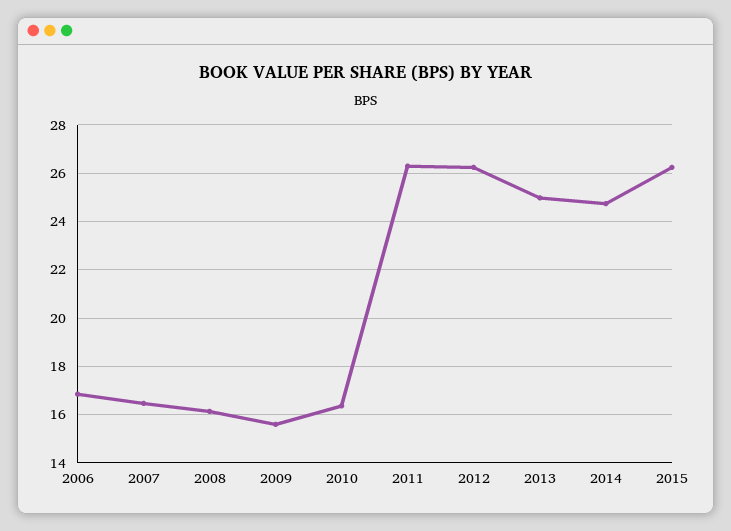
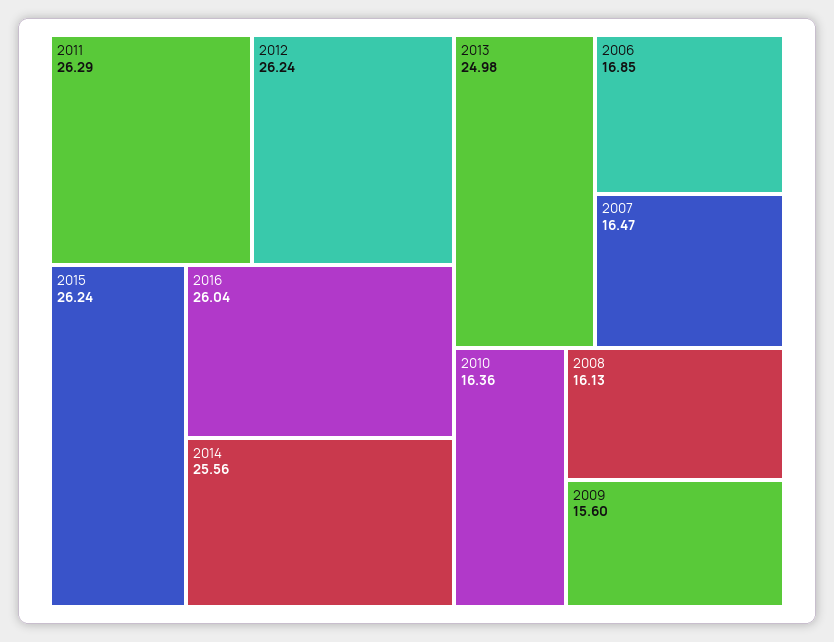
2014: 24.75 -> 25.56
2016: none -> 26.04

